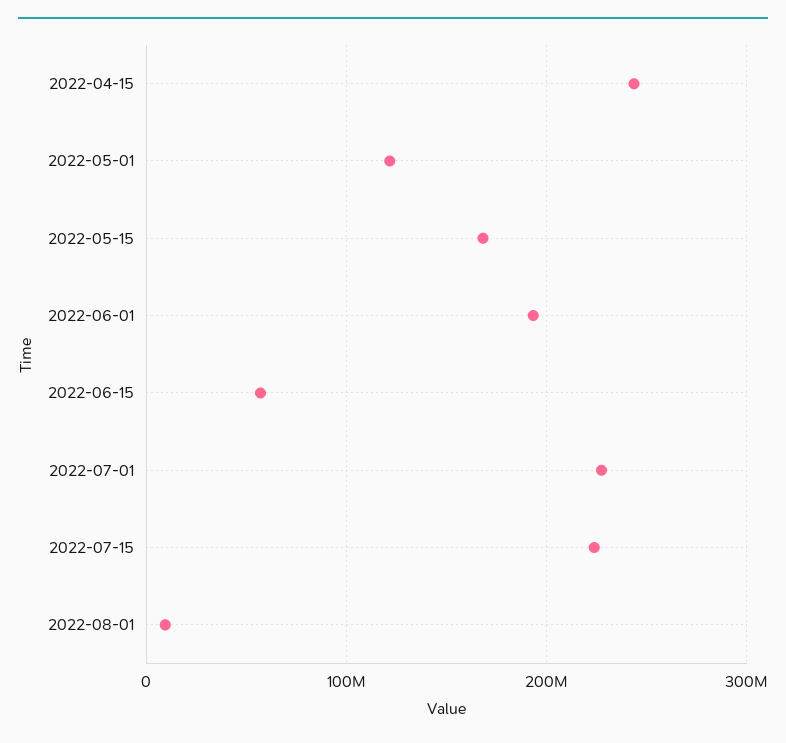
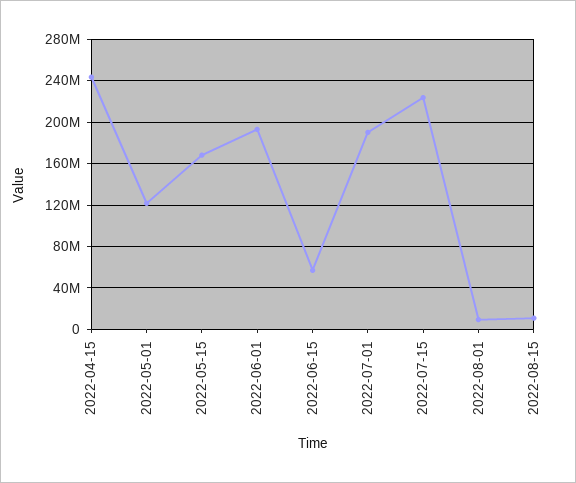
2022-07-01: 230000000 -> 190000000
2022-08-15: none -> 10000000

